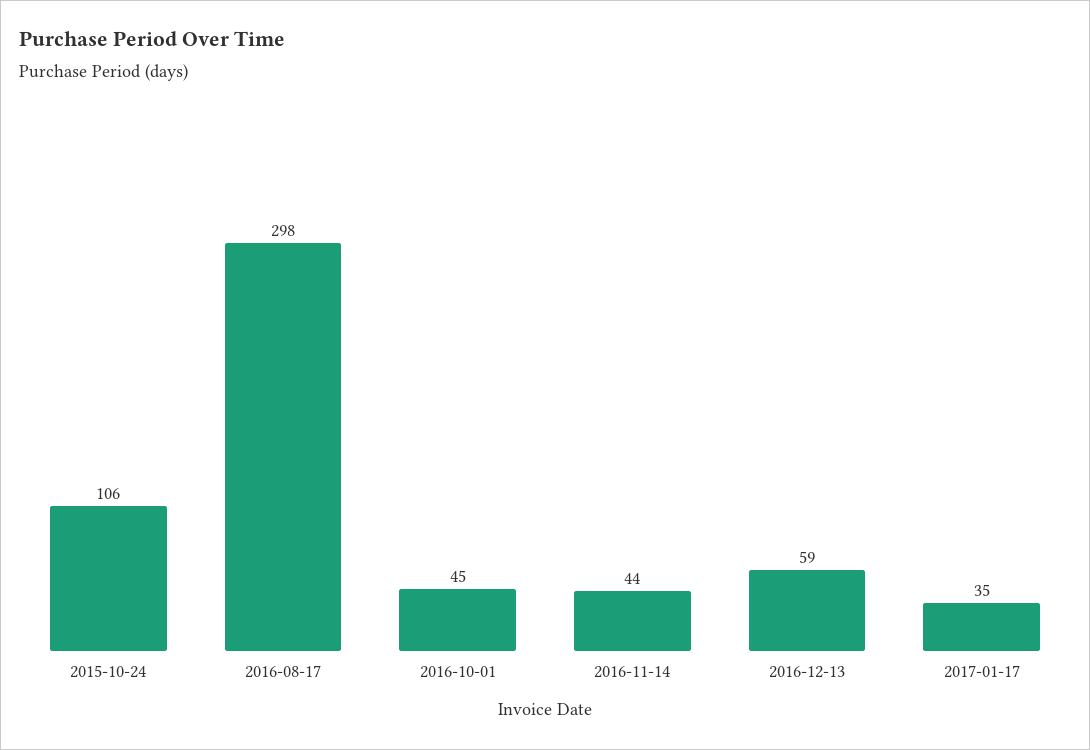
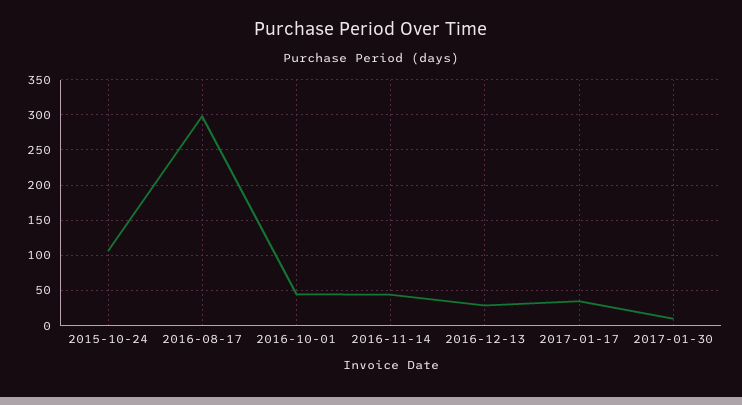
2016-12-13: 59 -> 30
2017-01-30: none -> 10

